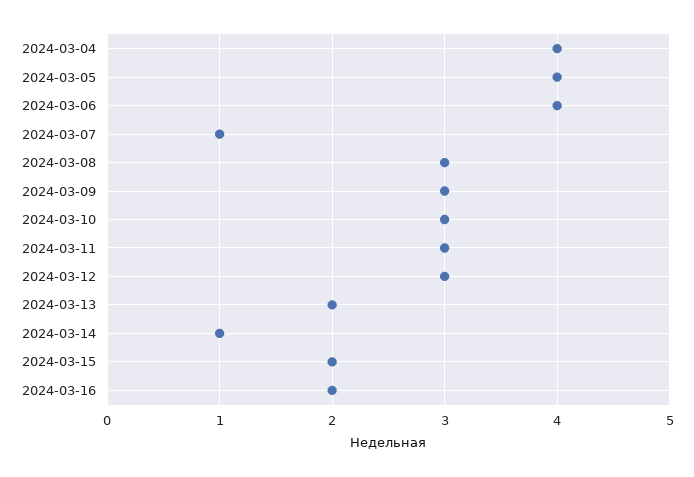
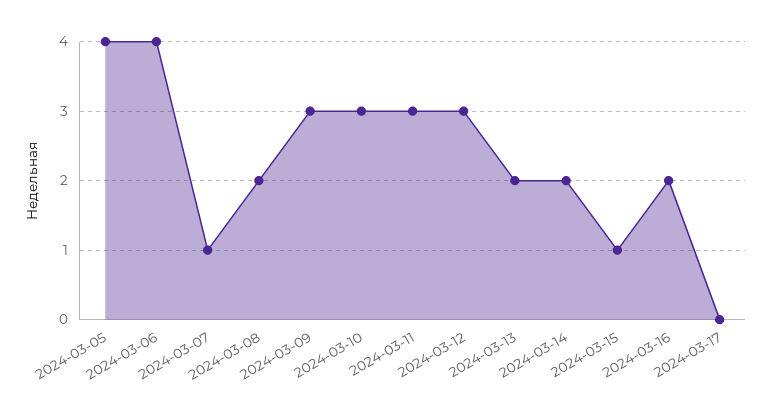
2024-03-04: 4 -> none
2024-03-08: 3 -> 2
2024-03-14: 1 -> 2
2024-03-15: 2 -> 1
2024-03-17: none -> 0

